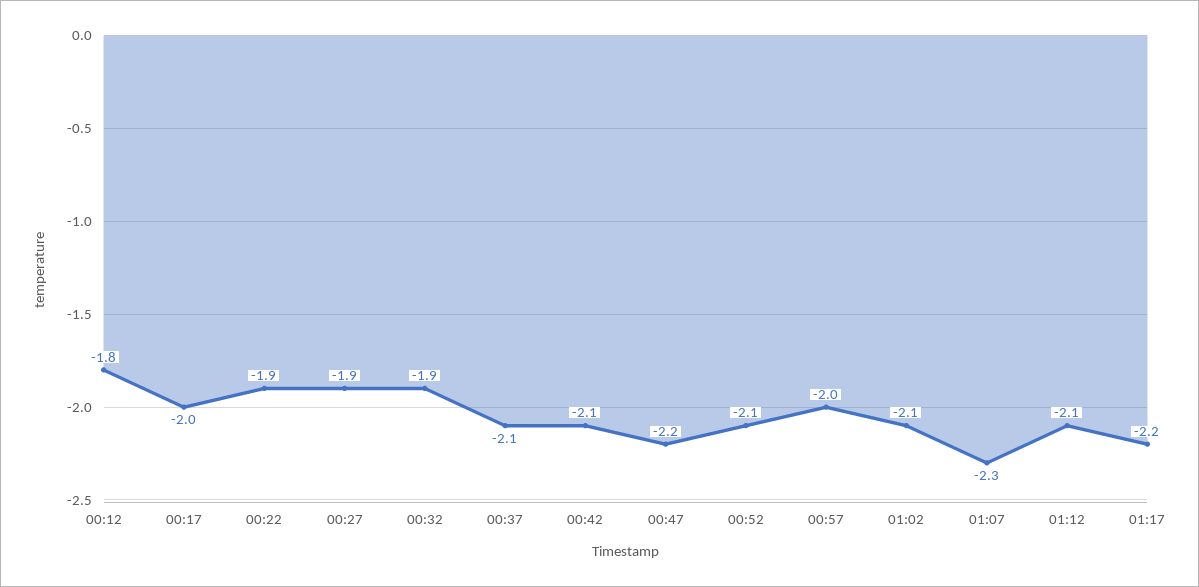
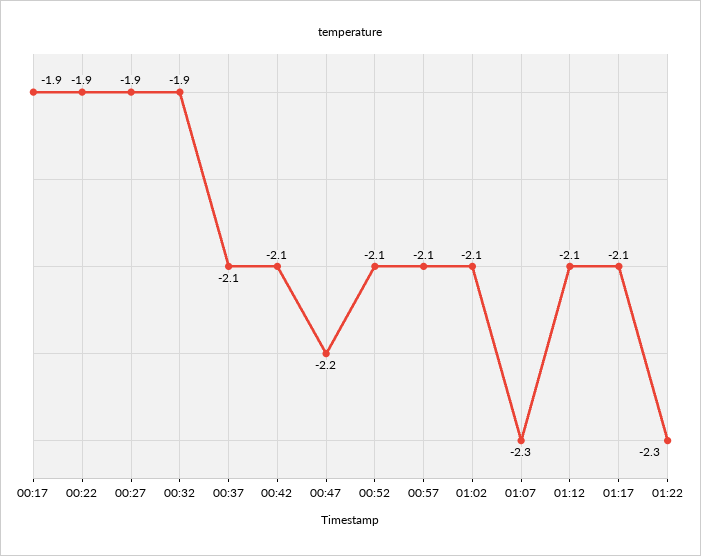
00:12: -1.8 -> none
00:17: -2 -> -1.9
00:57: -2 -> -2.1
01:17: -2.2 -> -2.1
01:22: none -> -2.3

